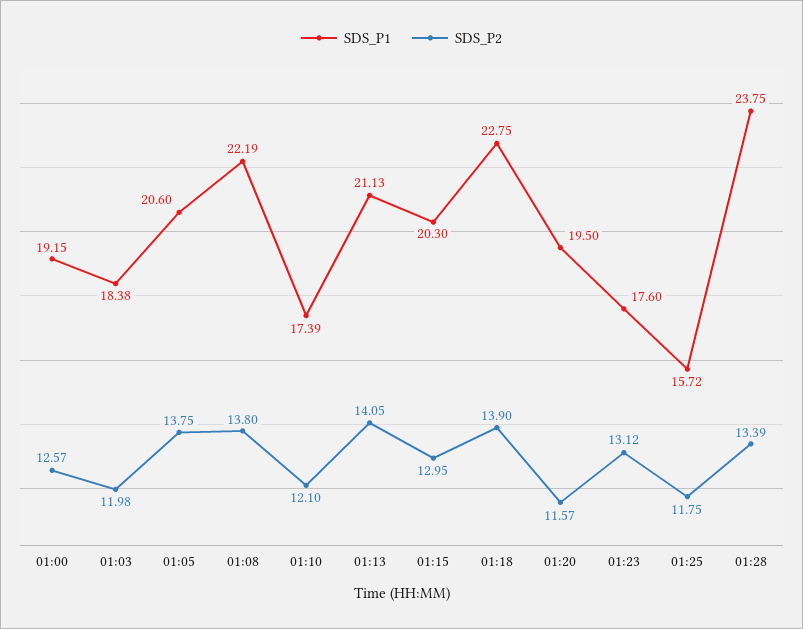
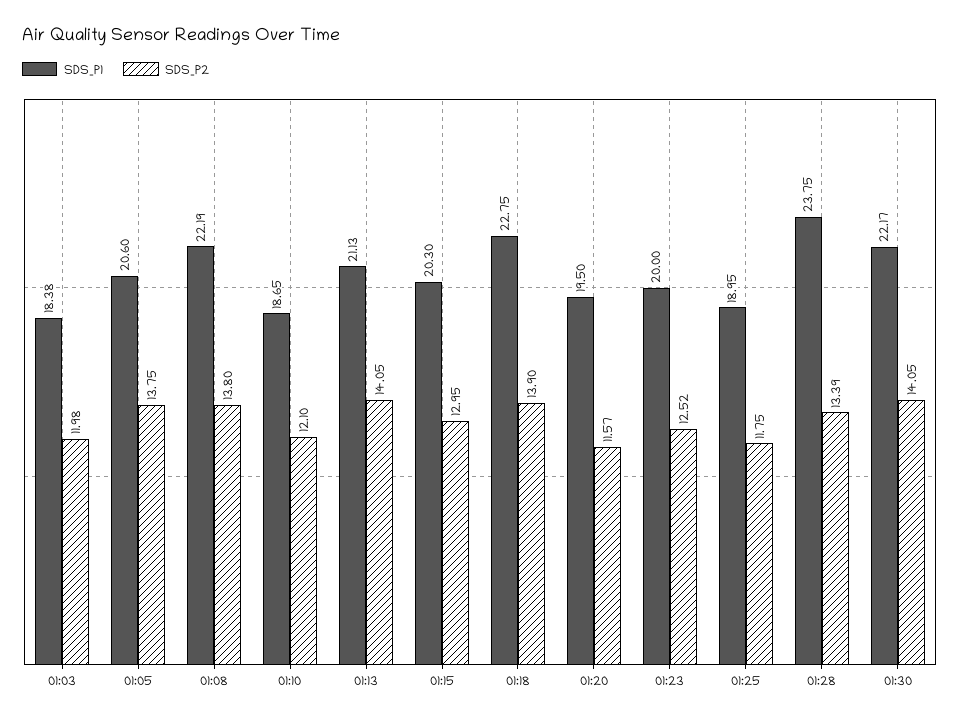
SDS_P1, 01:00: 19.15 -> none
SDS_P2, 01:00: 12.57 -> none
SDS_P1, 01:10: 17.39 -> 18.65
SDS_P1, 01:23: 17.6 -> 20
SDS_P2, 01:23: 13.12 -> 12.52
SDS_P1, 01:25: 15.72 -> 18.95
SDS_P1, 01:30: none -> 22.17
SDS_P2, 01:30: none -> 14.05

